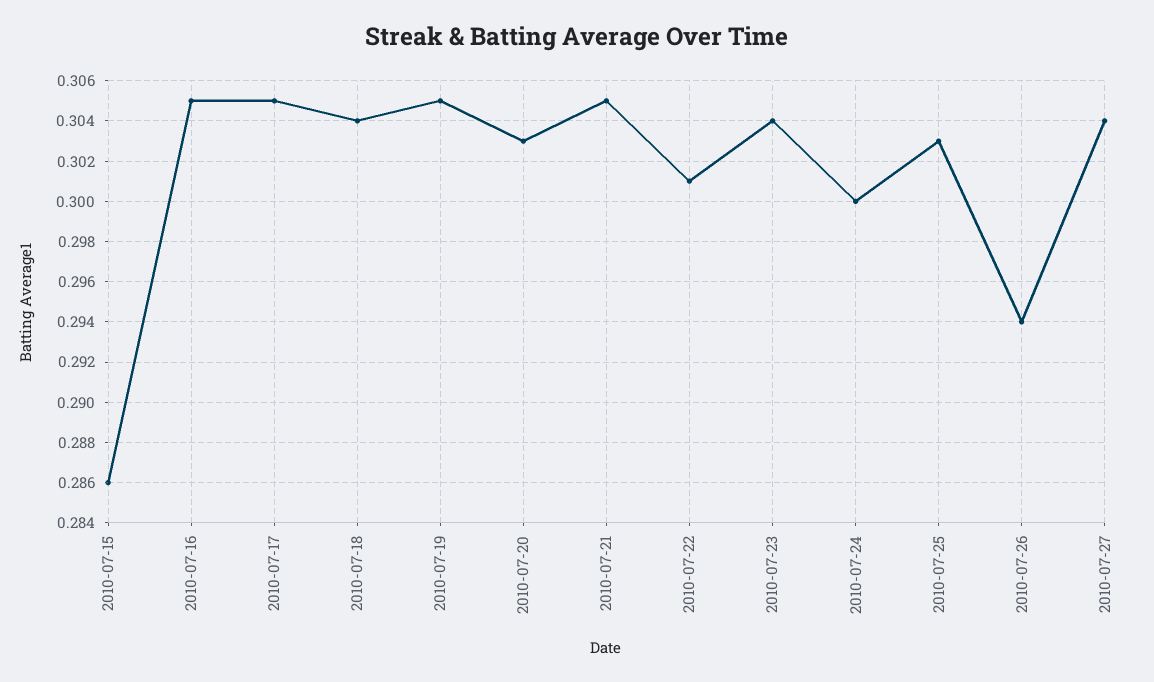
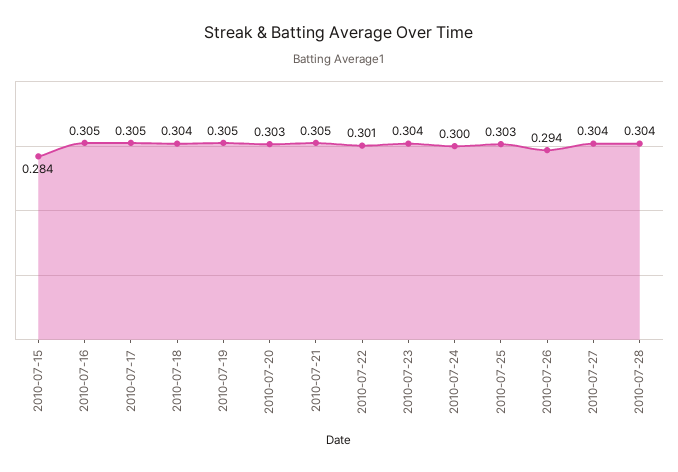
2010-07-15: 0.286 -> 0.284
2010-07-28: none -> 0.304

